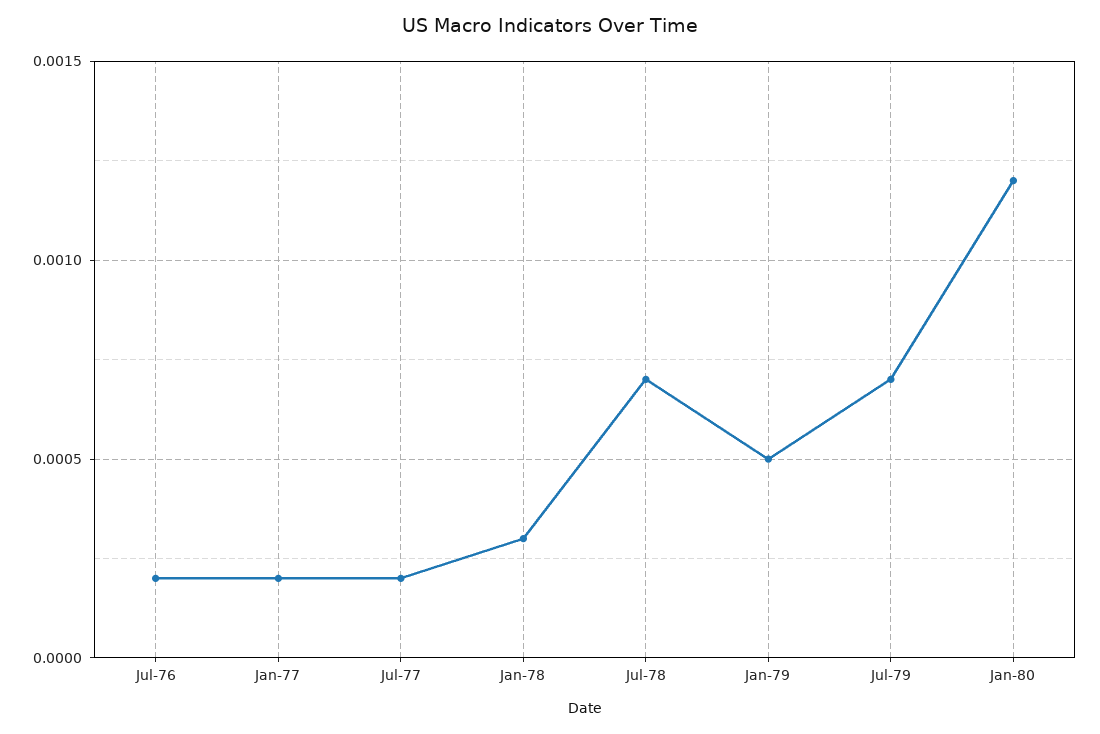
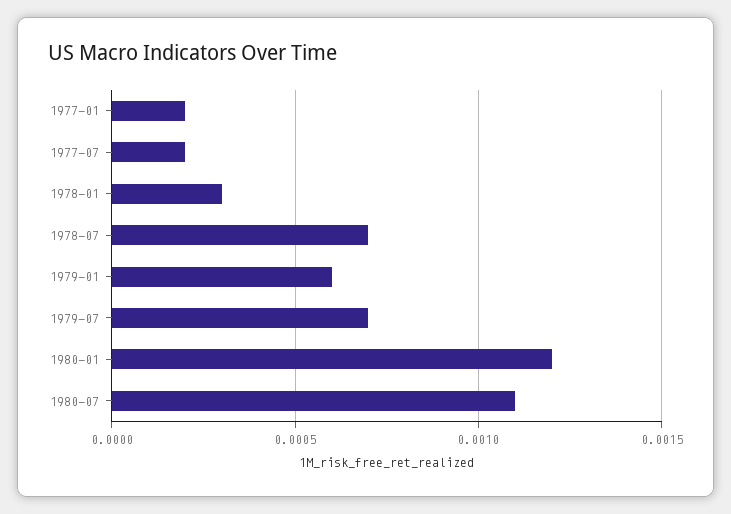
Jul-76: 0.0002 -> none
Jan-79: 0.0005 -> 0.0006
1980-07: none -> 0.0011

